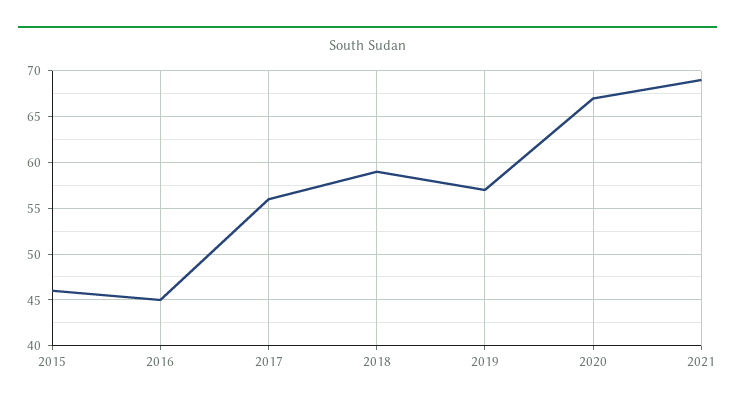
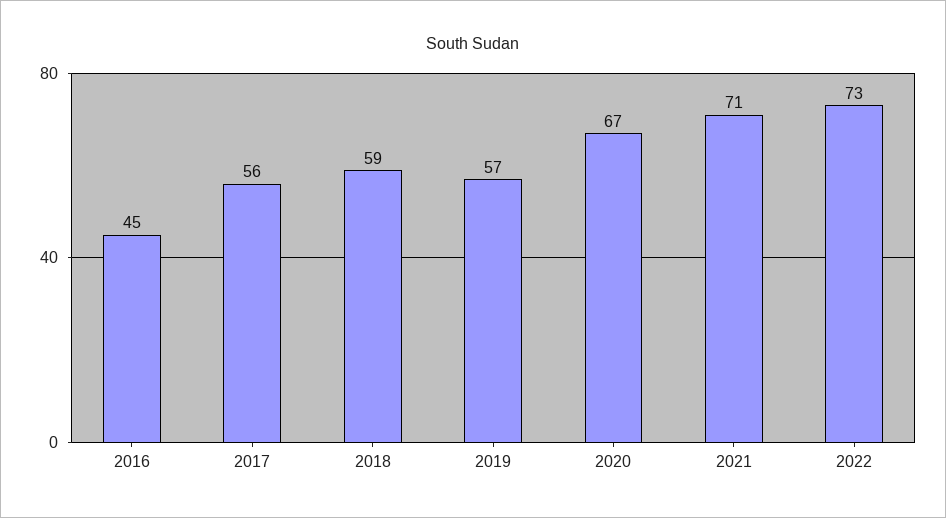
2015: 46 -> none
2021: 69 -> 71
2022: none -> 73

